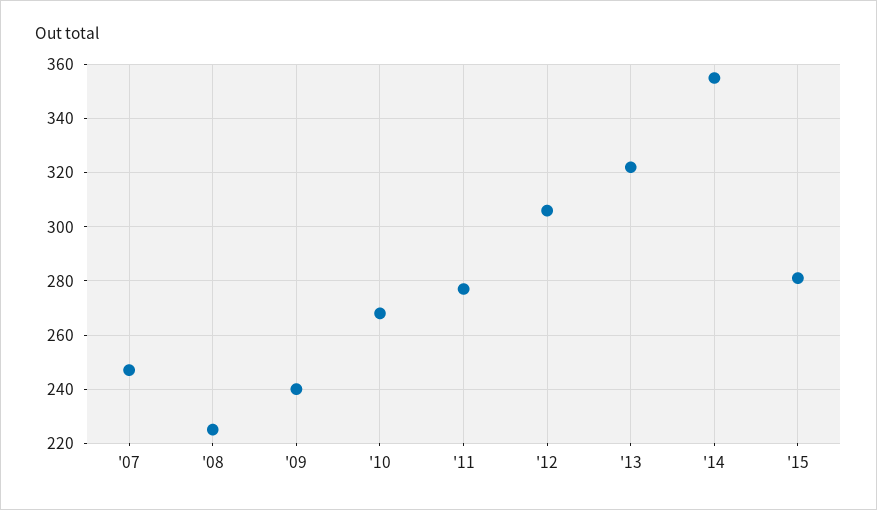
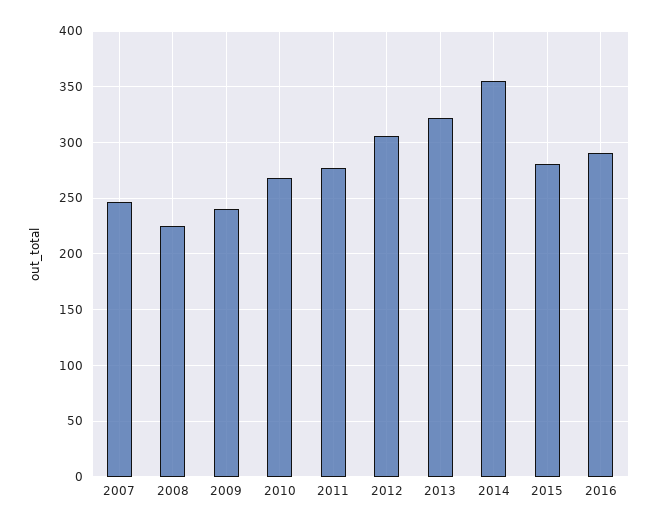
2016: none -> 290

